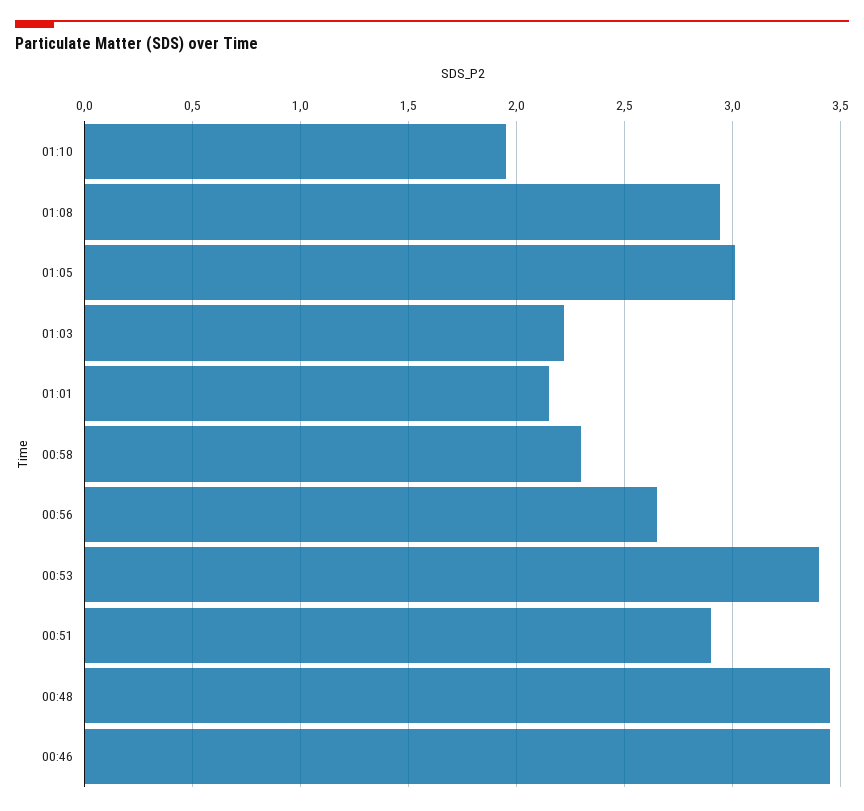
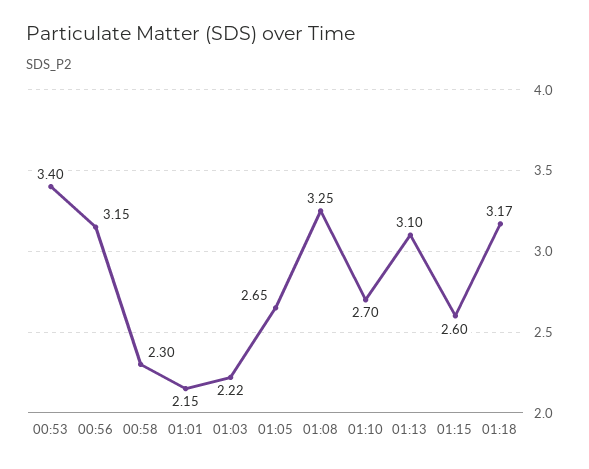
01:10: 1.95 -> 2.7
01:08: 2.95 -> 3.25
01:05: 3 -> 2.65
00:56: 2.65 -> 3.15
00:51: 2.9 -> none
00:48: 3.45 -> none
00:46: 3.45 -> none
01:13: none -> 3.1
01:15: none -> 2.6
01:18: none -> 3.17

